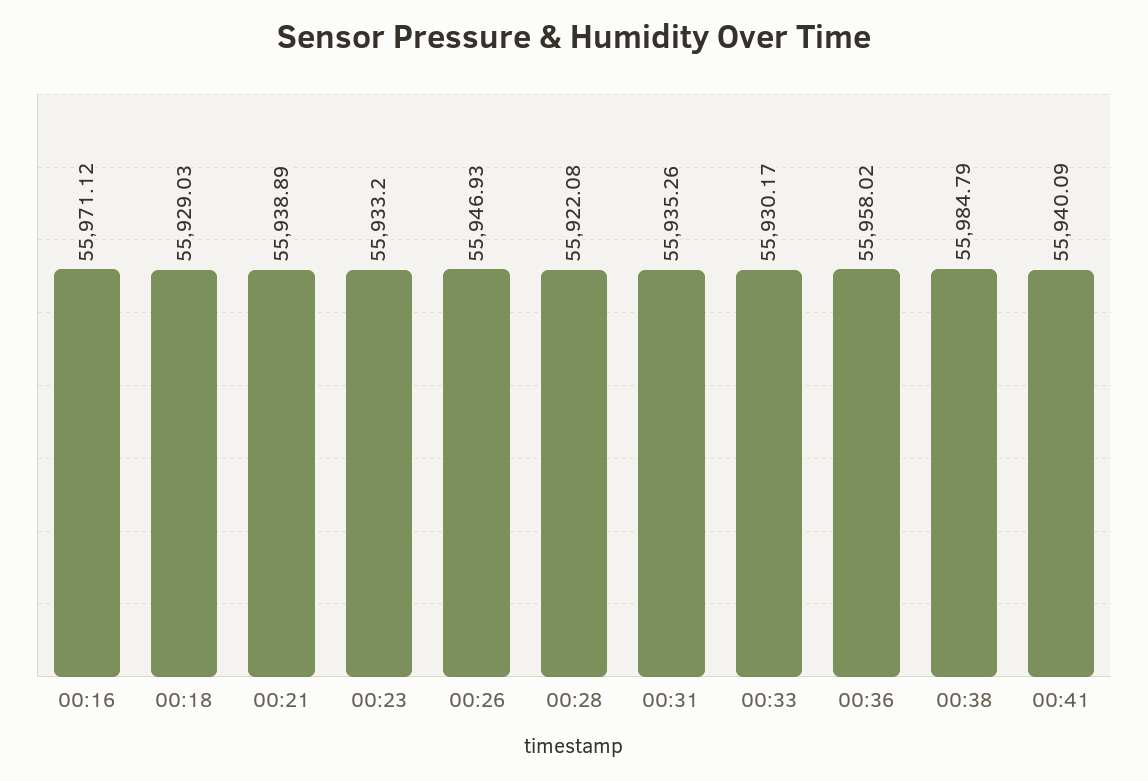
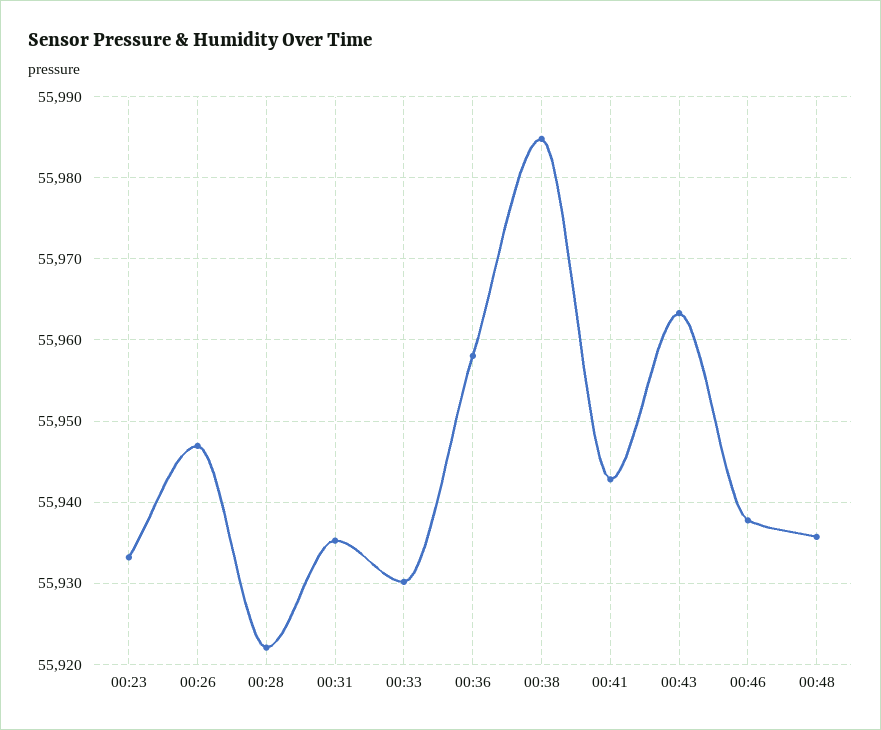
00:16: 55971.12 -> none
00:18: 55929.03 -> none
00:21: 55938.89 -> none
00:41: 55940.09 -> 55943
00:43: none -> 55963
00:46: none -> 55938
00:48: none -> 55936

